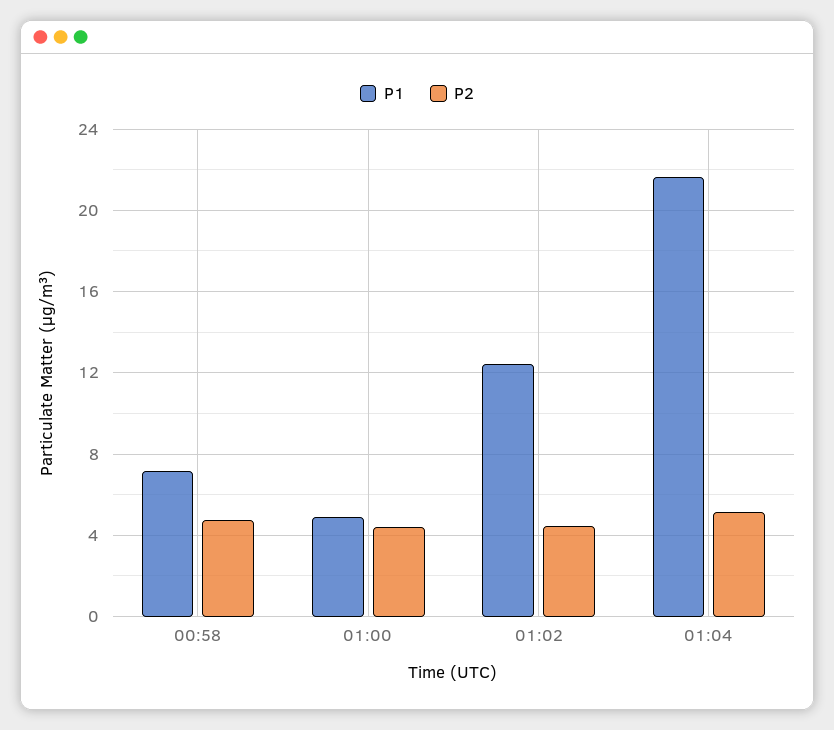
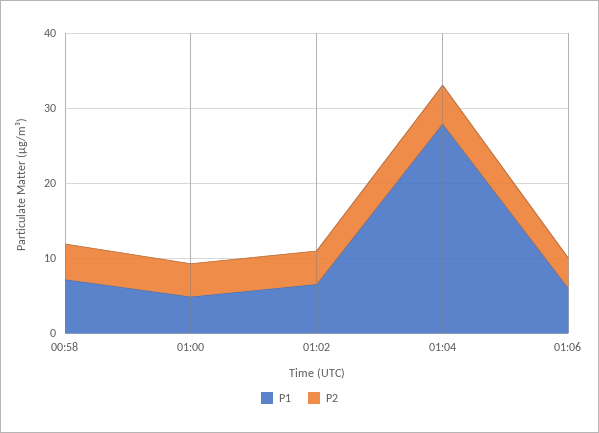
P1, 01:02: 12.5 -> 6
P1, 01:04: 21.5 -> 28
P1, 01:06: none -> 6
P2, 01:06: none -> 4

